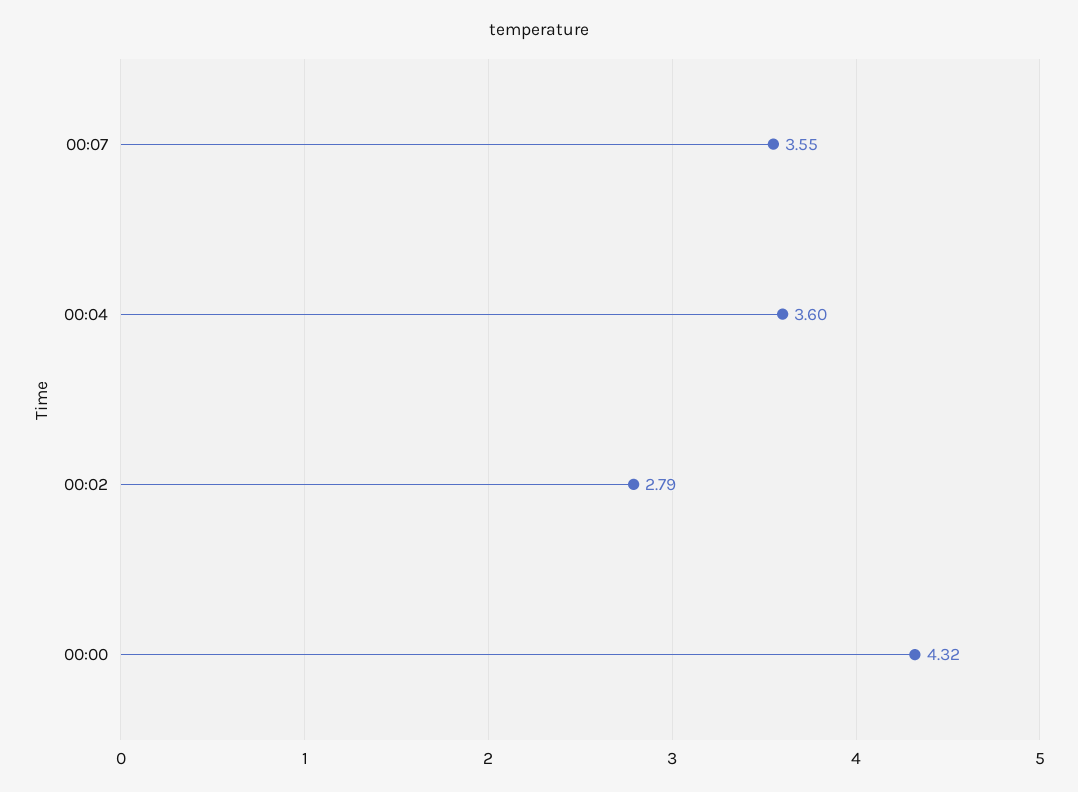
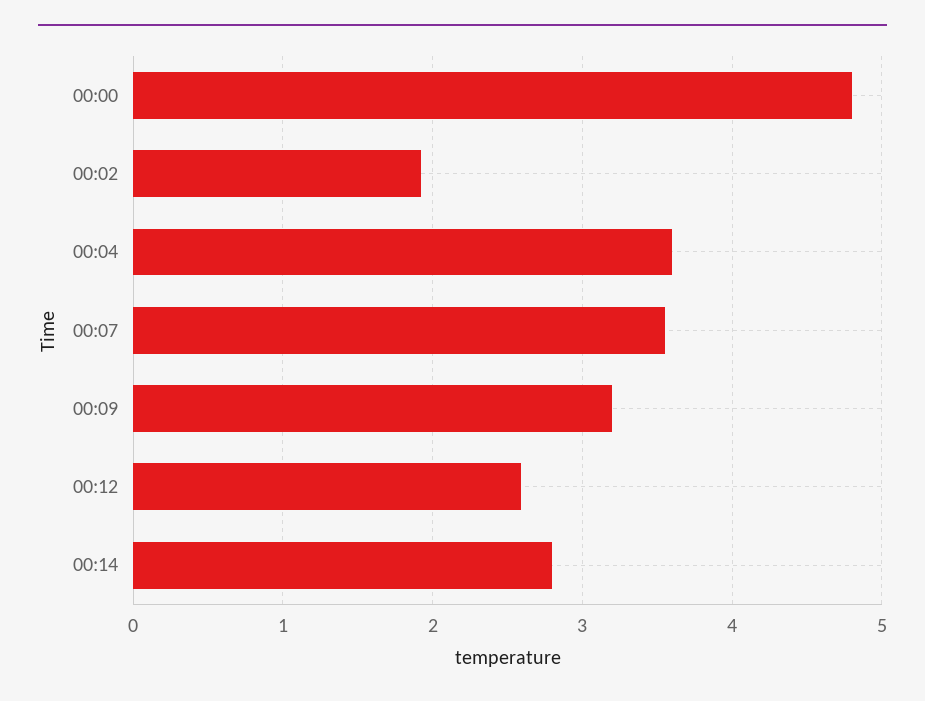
00:02: 2.79 -> 1.9
00:00: 4.32 -> 4.8
00:09: none -> 3.2
00:12: none -> 2.6
00:14: none -> 2.8

